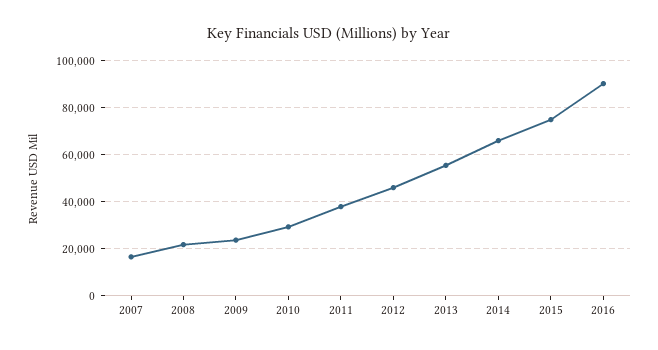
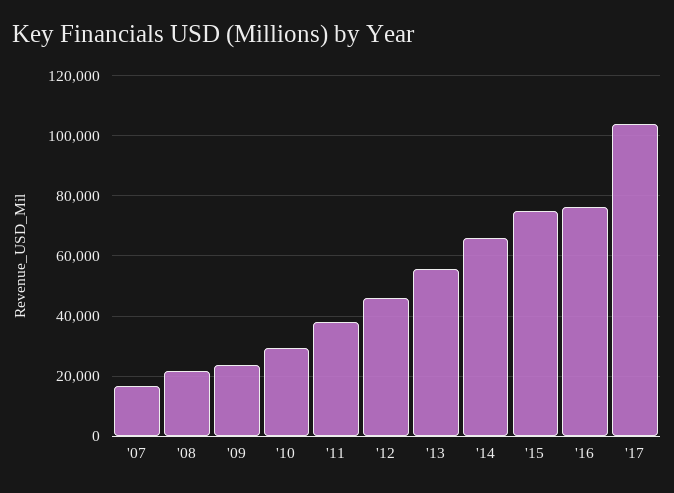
2016: 90000 -> 76000
'17: none -> 104000

